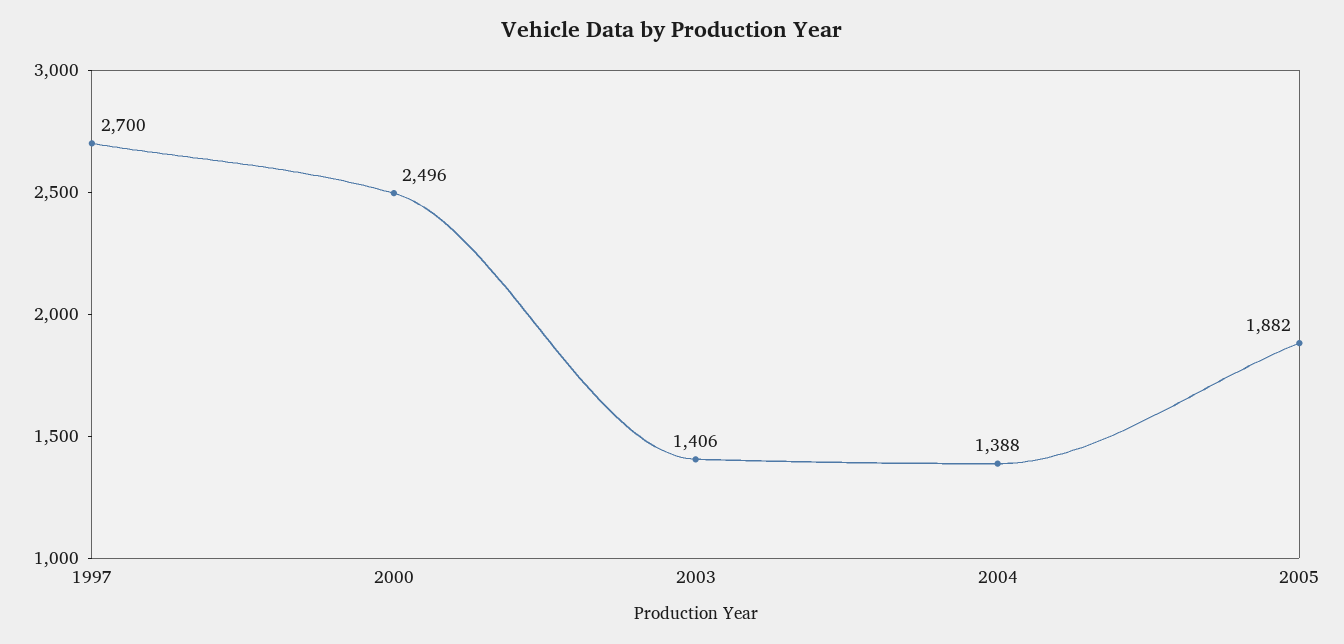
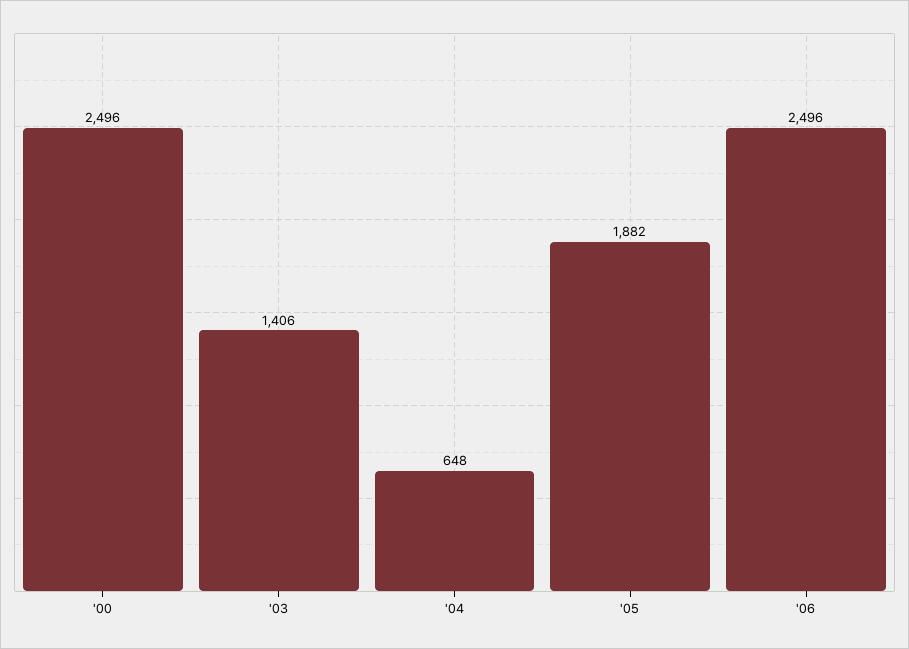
1997: 2700 -> none
2004: 1388 -> 648
'06: none -> 2496

